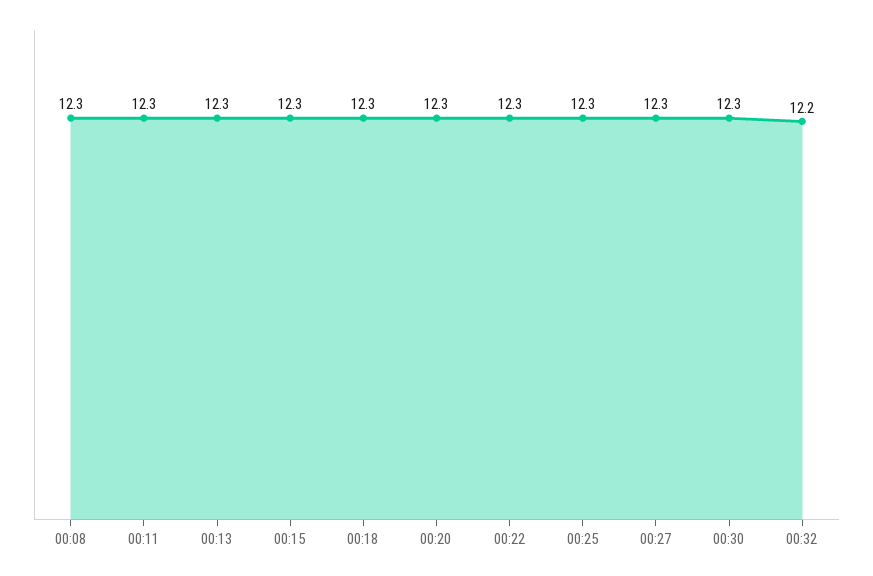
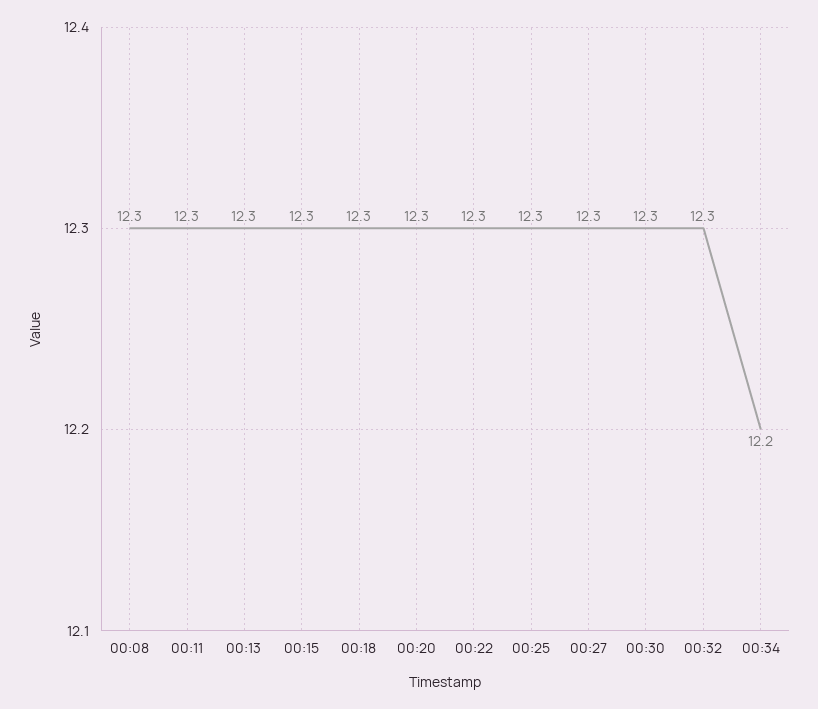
00:32: 12.2 -> 12.3
00:34: none -> 12.2

